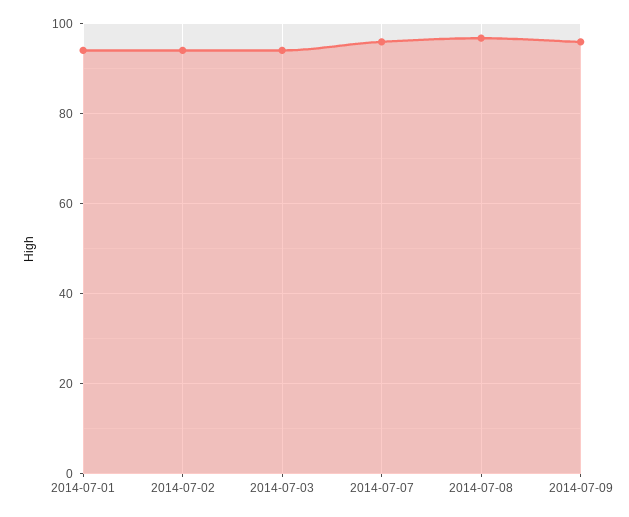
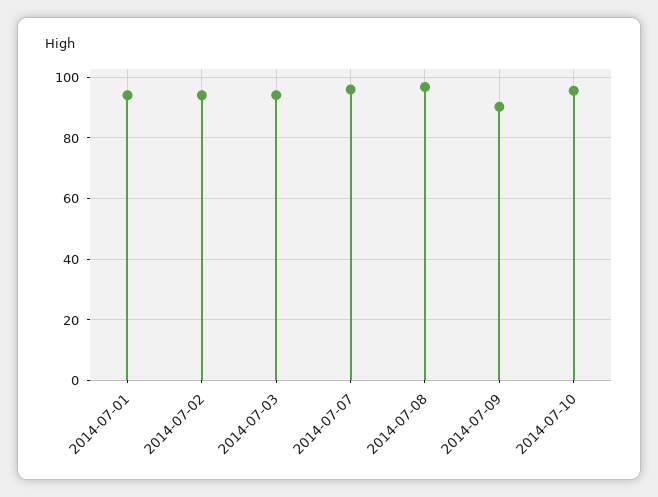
2014-07-09: 96 -> 90
2014-07-10: none -> 96

